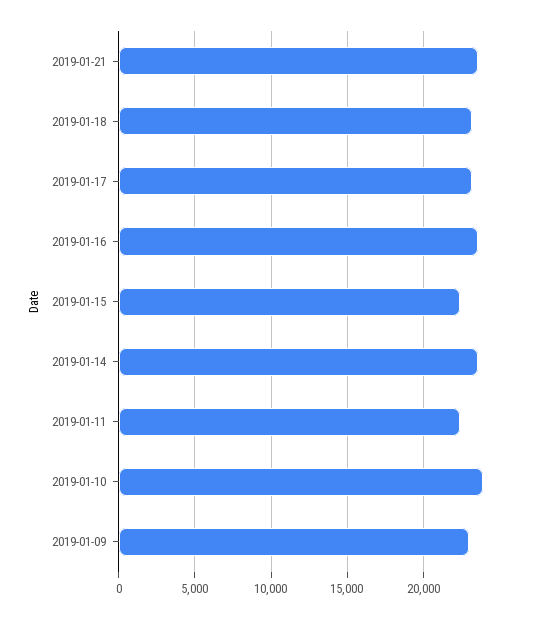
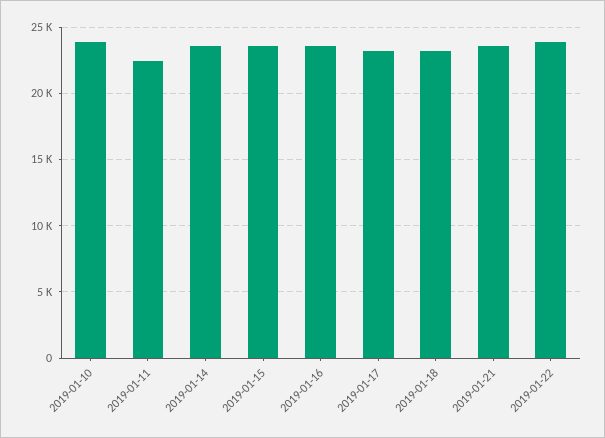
2019-01-15: 22500 -> 23500
2019-01-09: 23000 -> none
2019-01-22: none -> 24000

